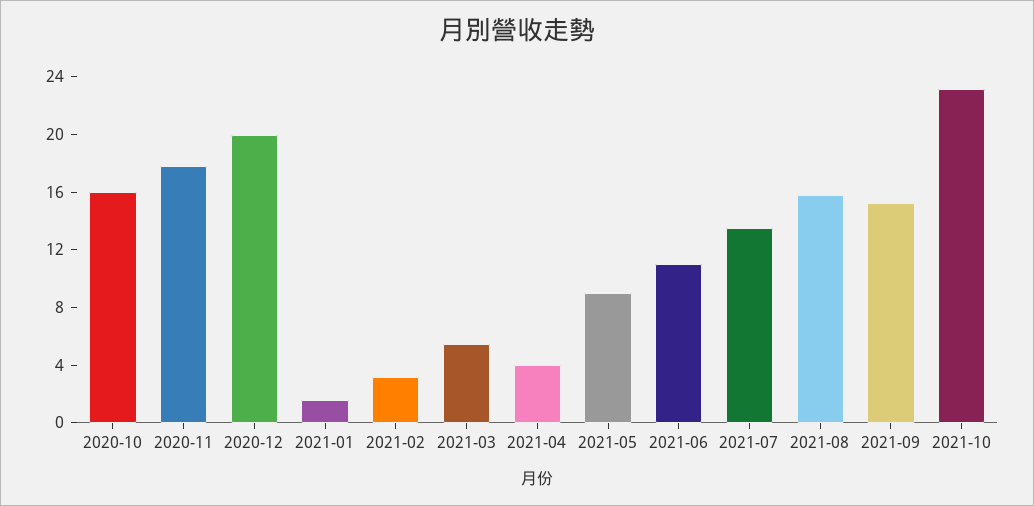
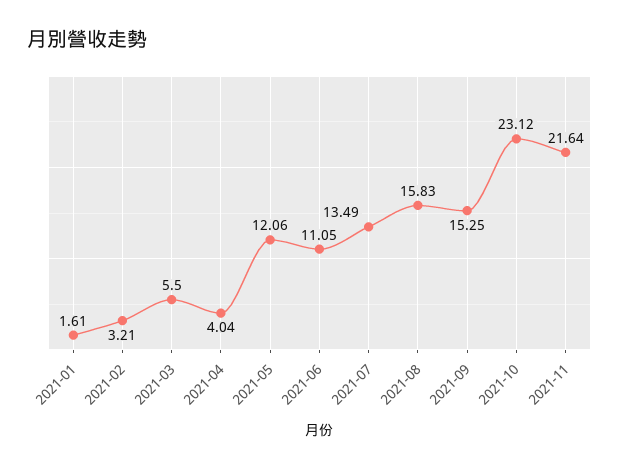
2020-10: 16 -> none
2020-11: 18 -> none
2020-12: 20 -> none
2021-05: 9 -> 12.06
2021-11: none -> 21.64

